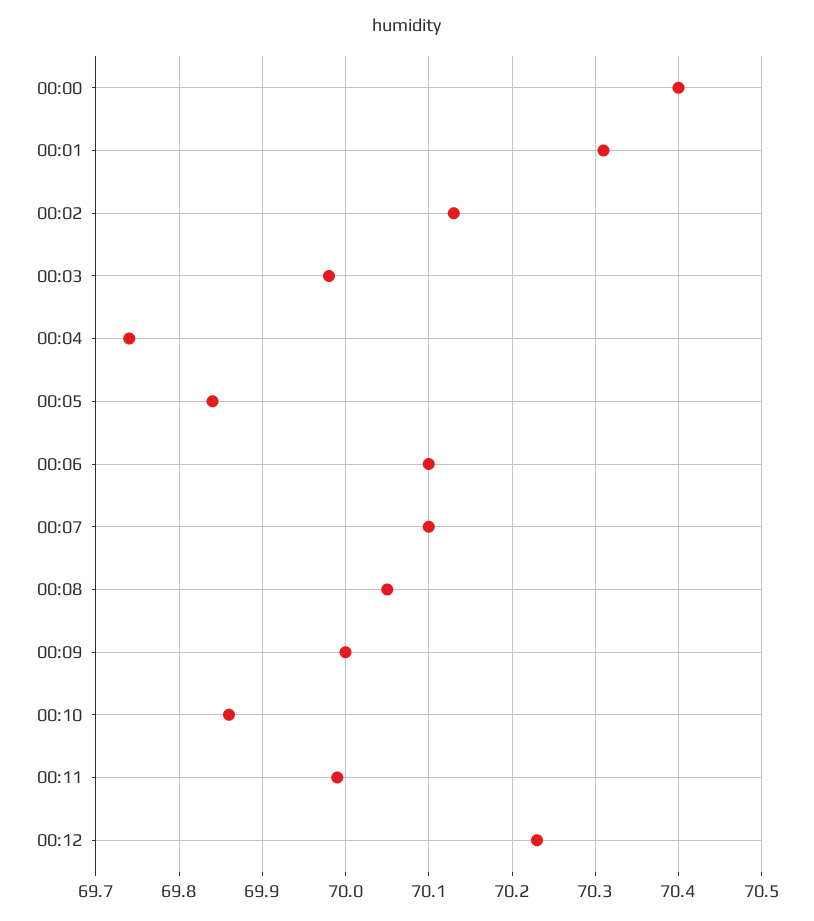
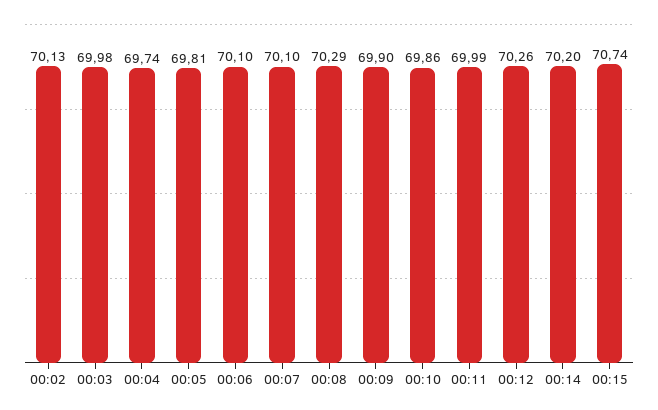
00:00: 70.4 -> none
00:01: 70.31 -> none
00:05: 69.84 -> 69.81
00:08: 70.05 -> 70.29
00:09: 70 -> 69.9
00:12: 70.23 -> 70.26
00:14: none -> 70.2
00:15: none -> 70.74

